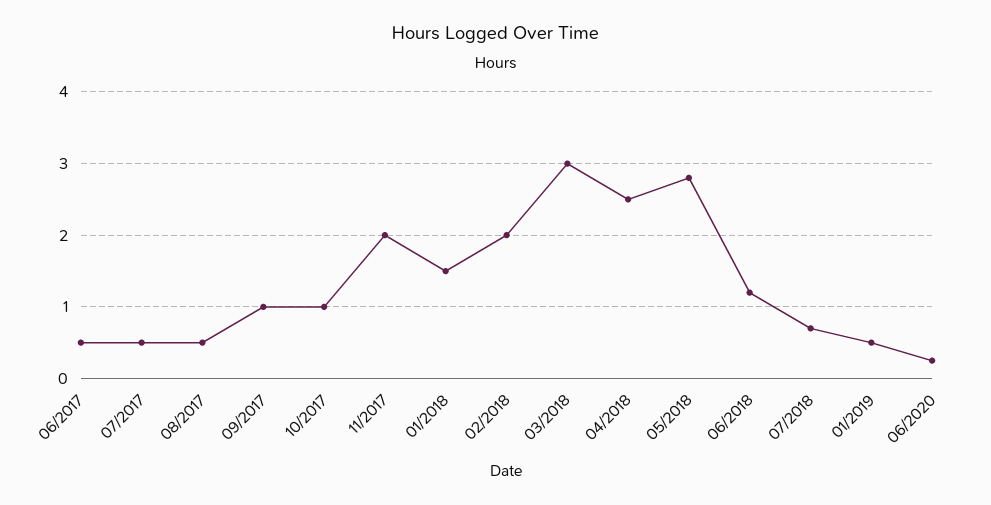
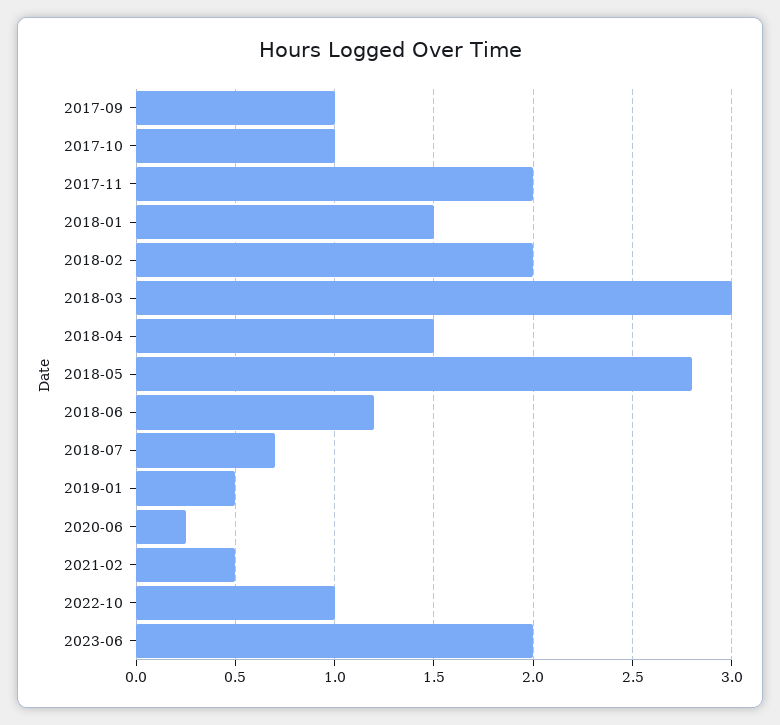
06/2017: 0.5 -> none
07/2017: 0.5 -> none
08/2017: 0.5 -> none
04/2018: 2.5 -> 1.5
2021-02: none -> 0.5
2022-10: none -> 1
2023-06: none -> 2

